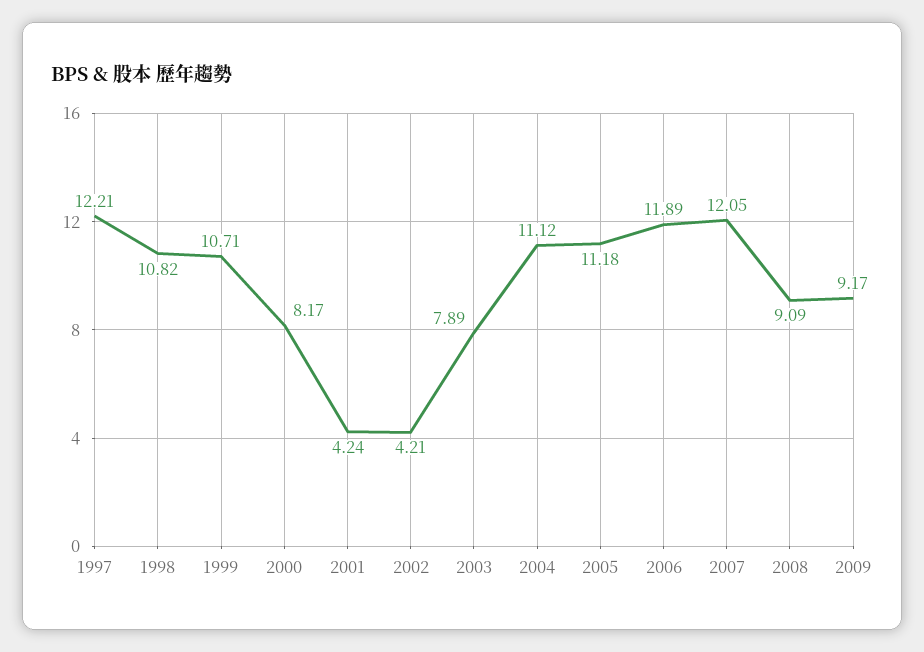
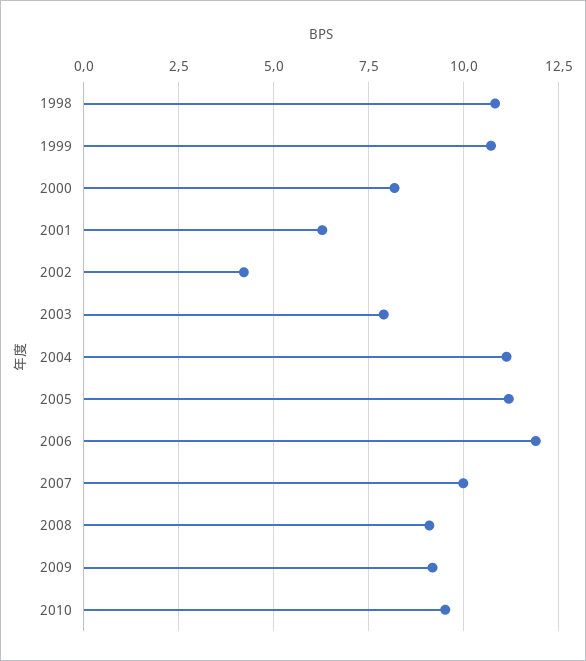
1997: 12.21 -> none
2001: 4.24 -> 6.25
2007: 12.05 -> 10
2010: none -> 9.5

